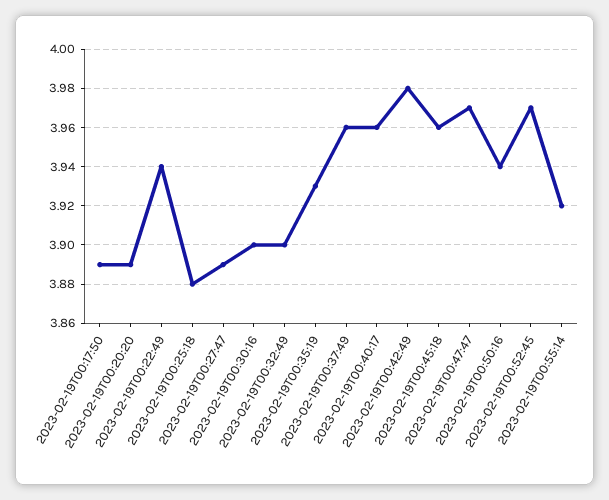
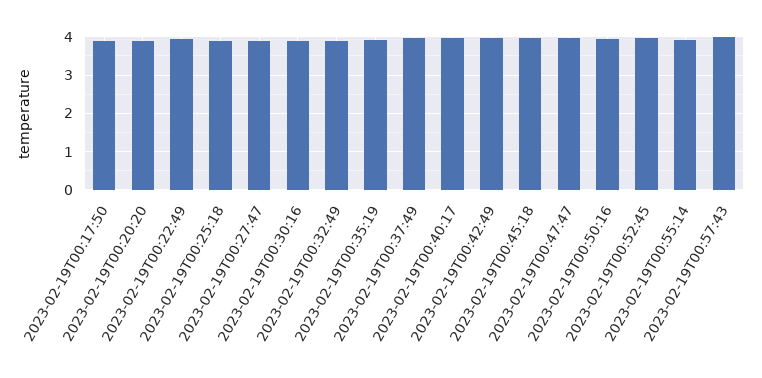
2023-02-19T00:57:43: none -> 4

